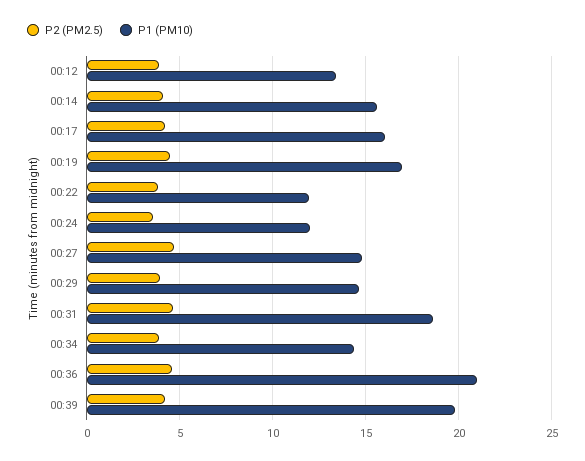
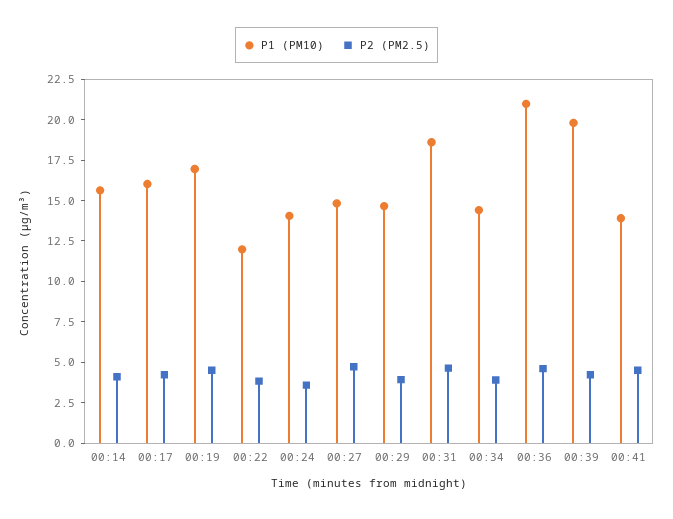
P2 (PM2.5), 00:12: 4 -> none
P1 (PM10), 00:12: 13.5 -> none
P1 (PM10), 00:24: 12 -> 14
P1 (PM10), 00:41: none -> 14
P2 (PM2.5), 00:41: none -> 4.5

